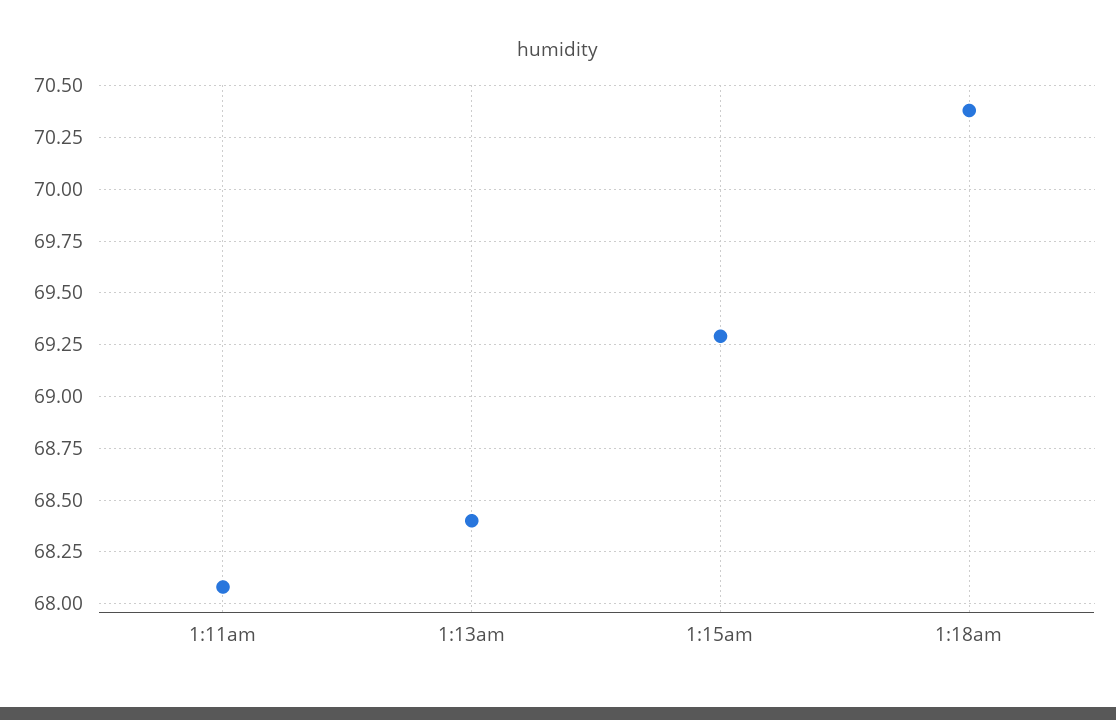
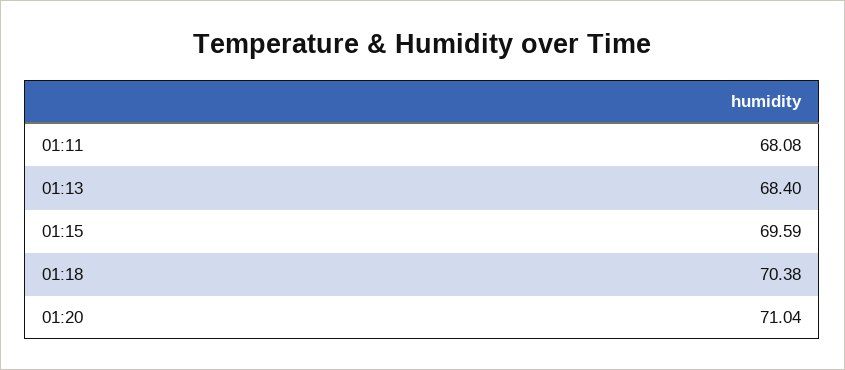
1:15am: 69.3 -> 69.59
01:20: none -> 71.04

